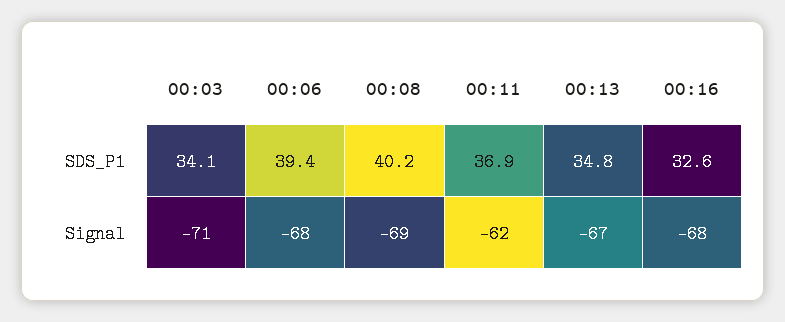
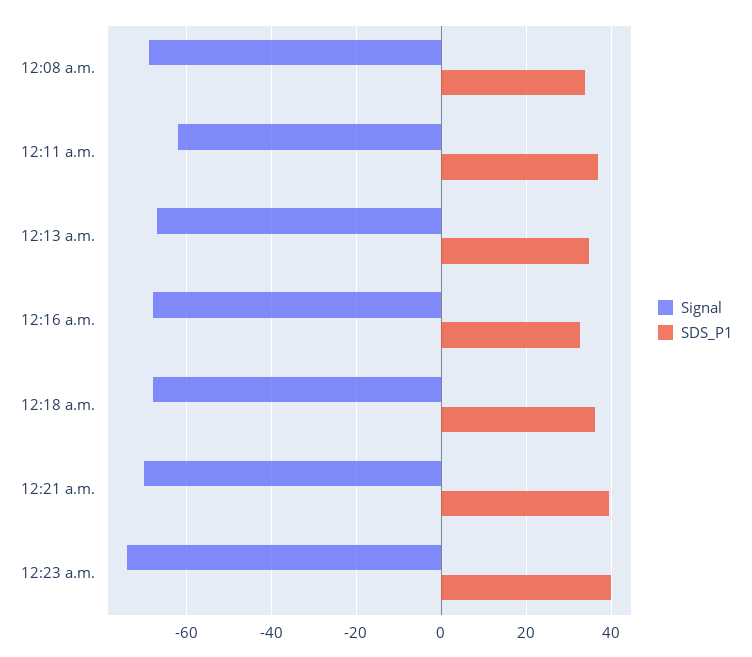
SDS_P1, 00:03: 34.1 -> none
SDS_P1, 00:06: 39.4 -> none
SDS_P1, 00:08: 40.2 -> 34
Signal, 00:03: -71 -> none
Signal, 00:06: -68 -> none
Signal, 12:18 a.m.: none -> -68
SDS_P1, 12:18 a.m.: none -> 36
Signal, 12:21 a.m.: none -> -70
SDS_P1, 12:21 a.m.: none -> 40
Signal, 12:23 a.m.: none -> -74
SDS_P1, 12:23 a.m.: none -> 40

